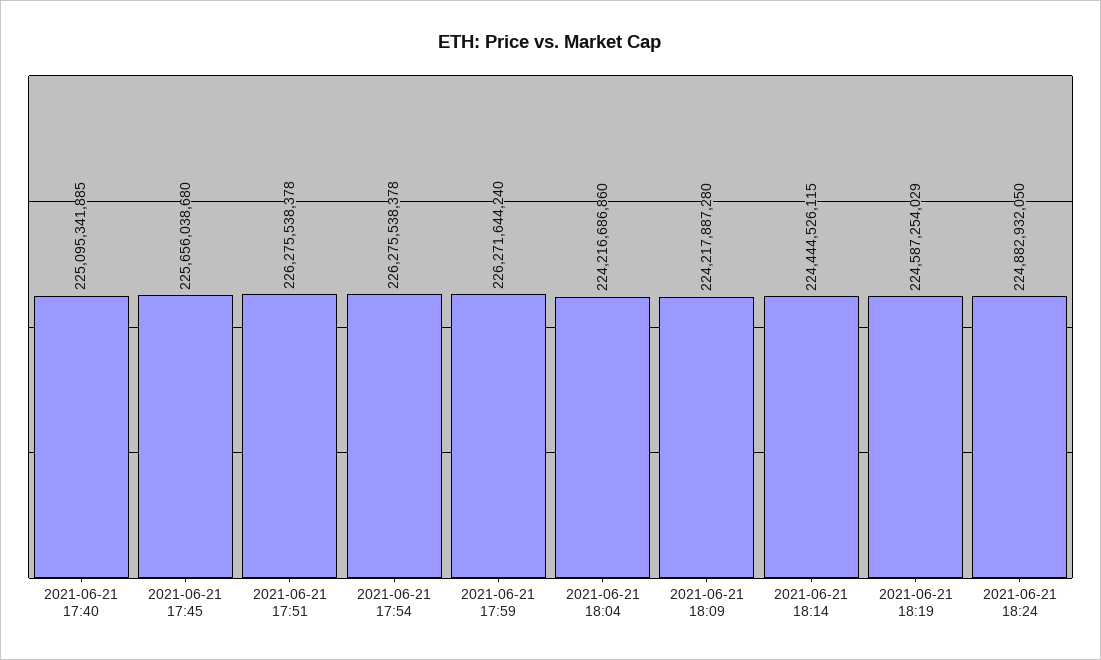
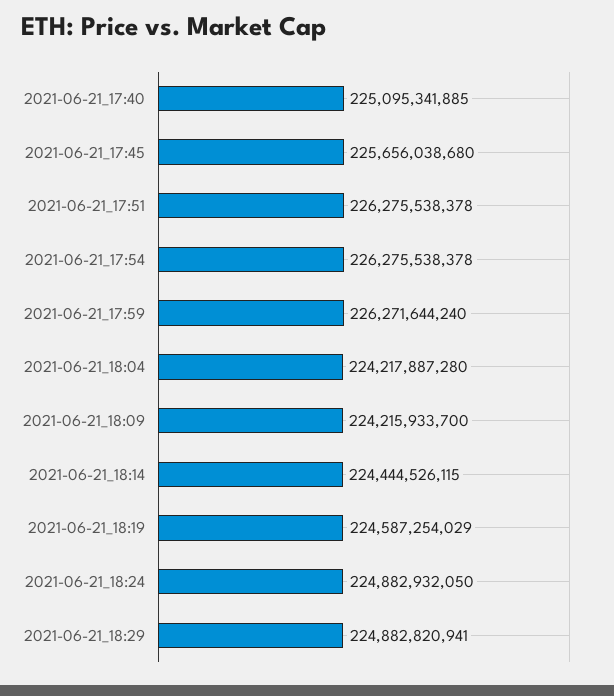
2021-06-21 18:04: 224216686860 -> 224217887280
2021-06-21 18:09: 224217887280 -> 224215933700
2021-06-21_18:29: none -> 224882820941

